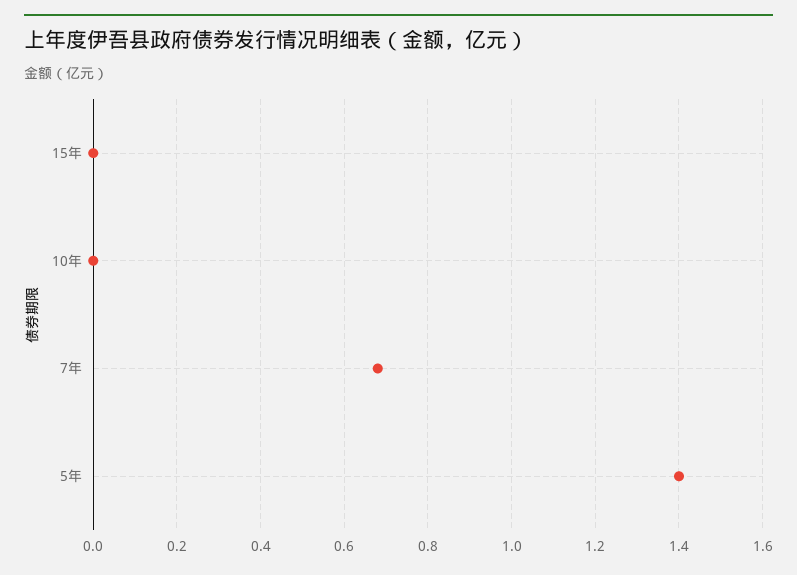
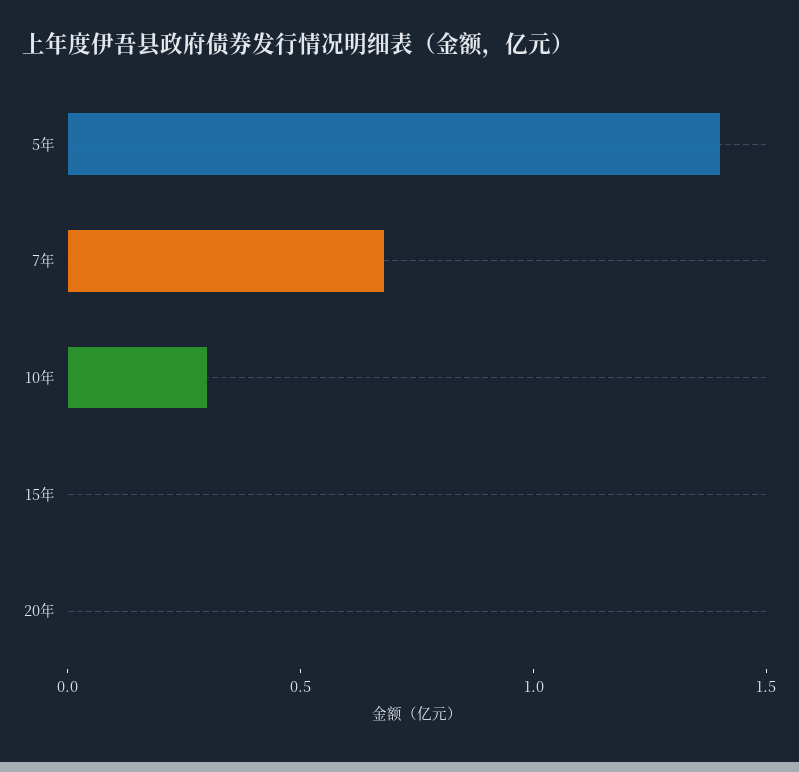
10年: 0 -> 0.3
20年: none -> 0

